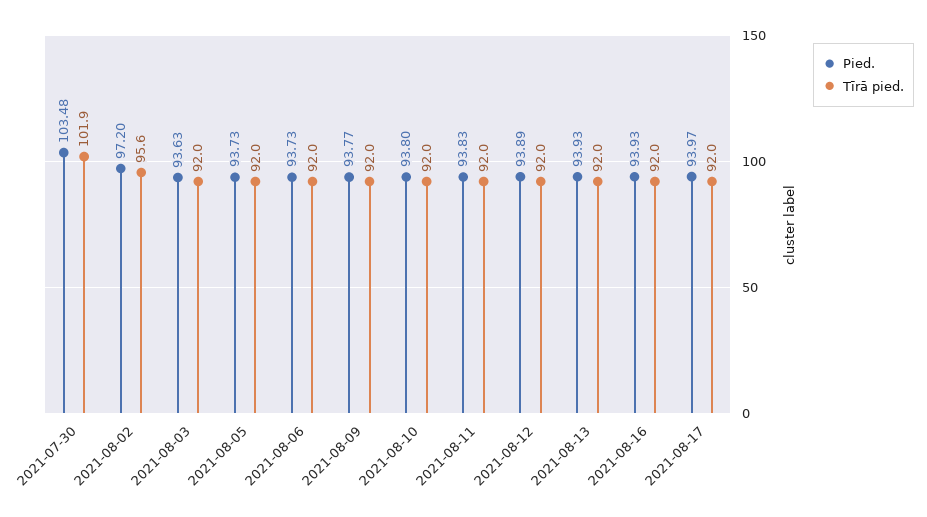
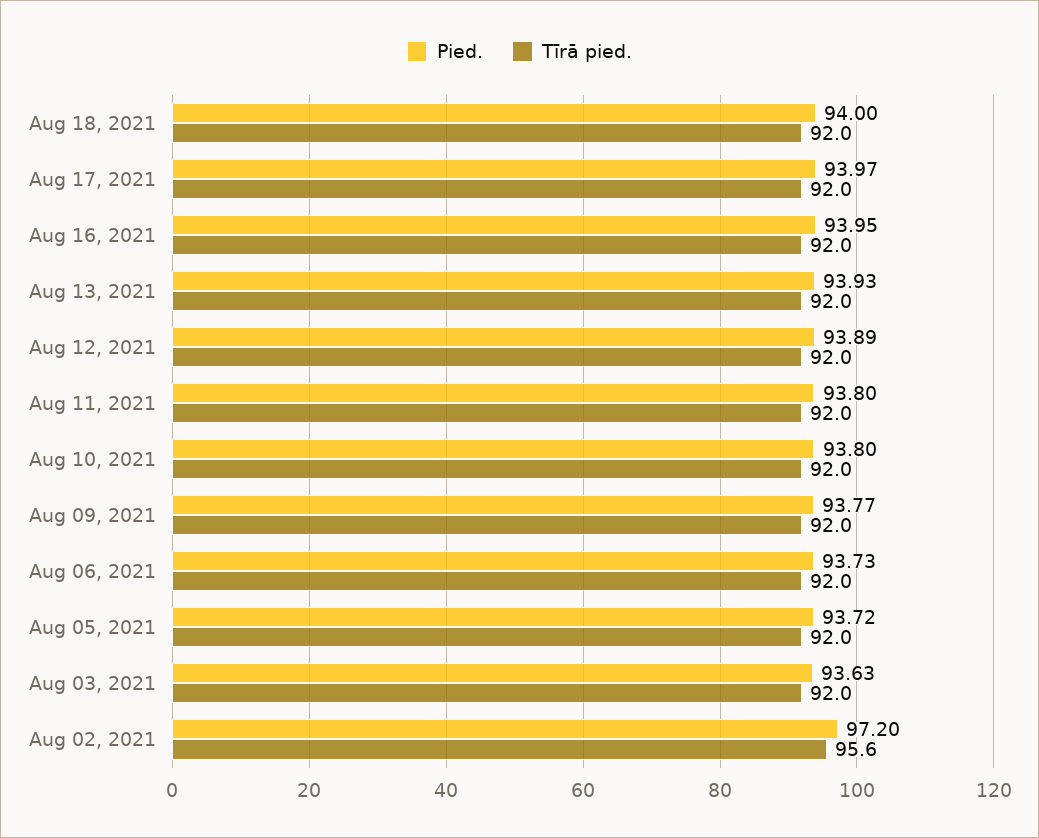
Pied., 2021-07-30: 103.48 -> none
Tīrā pied., 2021-07-30: 101.9 -> none
Pied., 2021-08-05: 93.73 -> 93.72
Pied., 2021-08-11: 93.83 -> 93.8
Pied., 2021-08-16: 93.93 -> 93.95
Pied., Aug 18, 2021: none -> 94
Tīrā pied., Aug 18, 2021: none -> 92

